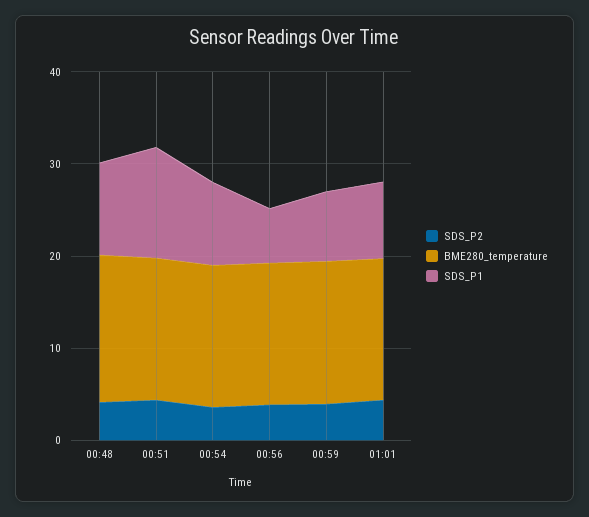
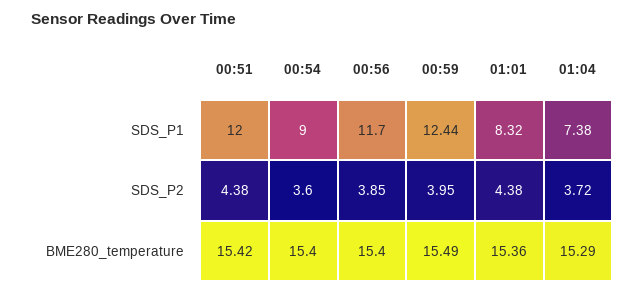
SDS_P2, 00:48: 4 -> none
BME280_temperature, 00:48: 16 -> none
SDS_P1, 00:48: 10 -> none
SDS_P1, 00:56: 6 -> 11.7
SDS_P1, 00:59: 8 -> 12.44
SDS_P1, 01:04: none -> 7.38
SDS_P2, 01:04: none -> 3.72
BME280_temperature, 01:04: none -> 15.29

